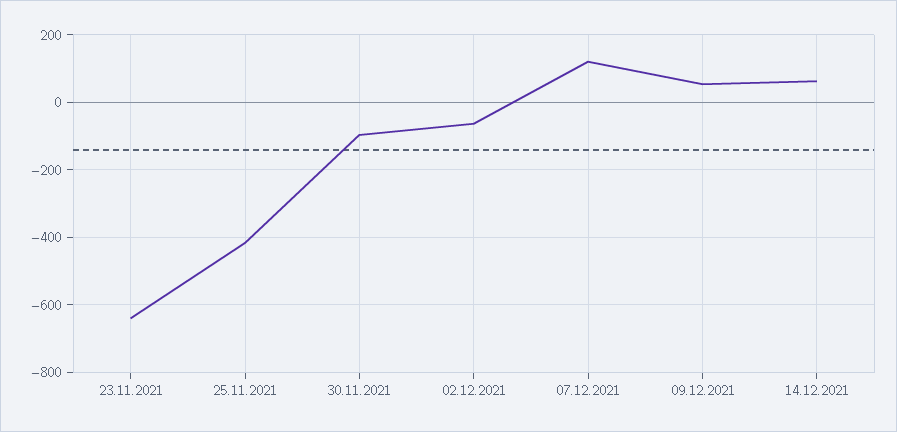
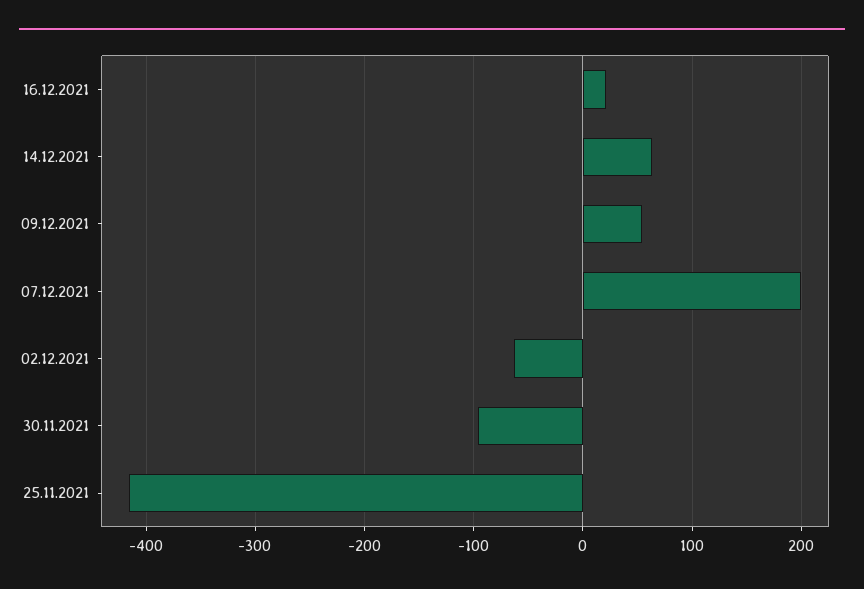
23.11.2021: -640 -> none
07.12.2021: 120 -> 200
16.12.2021: none -> 20

